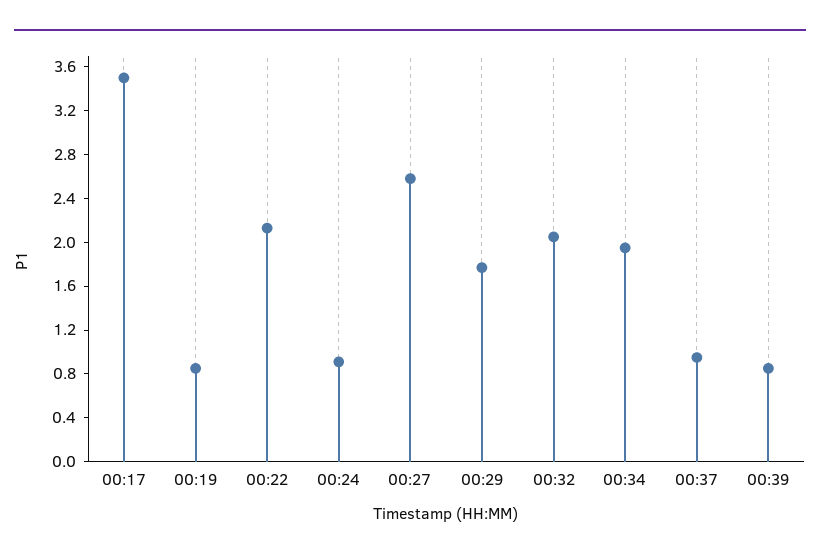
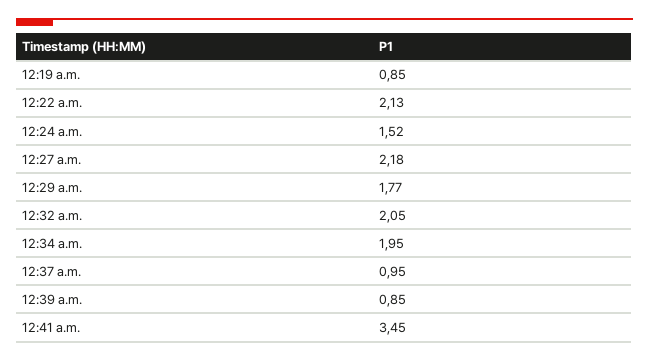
00:17: 3.5 -> none
00:24: 0.9 -> 1.52
00:27: 2.6 -> 2.18
12:41 a.m.: none -> 3.45

